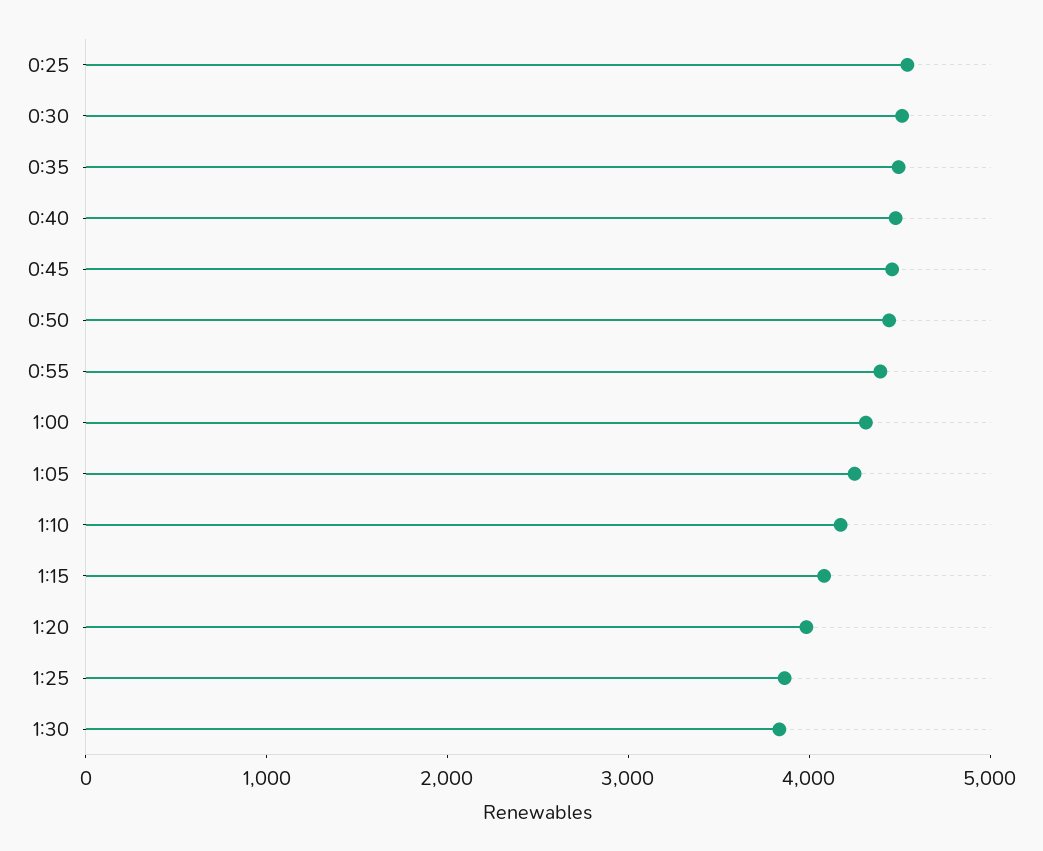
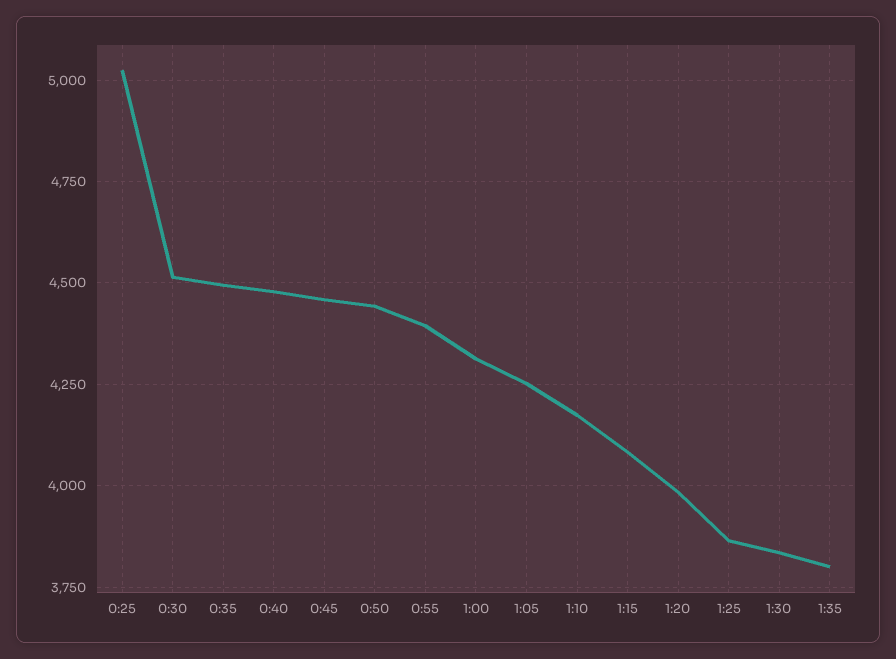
0:25: 4600 -> 5025
1:35: none -> 3800

